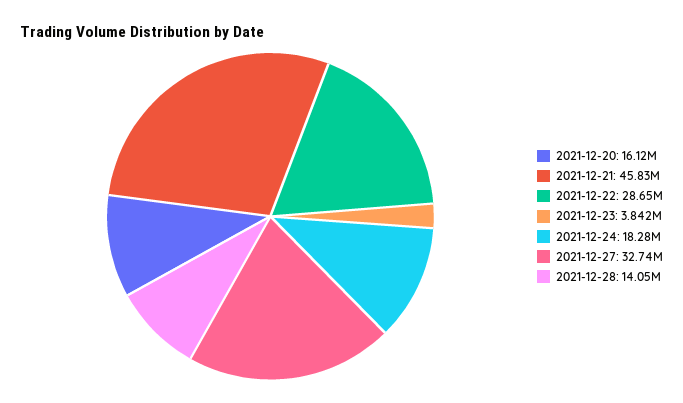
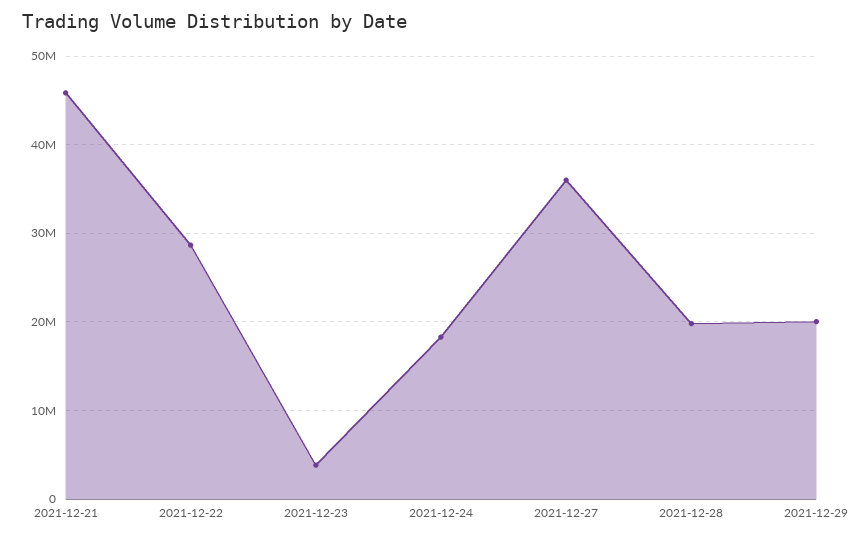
2021-12-20: 16120000 -> none
2021-12-27: 32740000 -> 36000000
2021-12-28: 14050000 -> 20000000
2021-12-29: none -> 20000000

